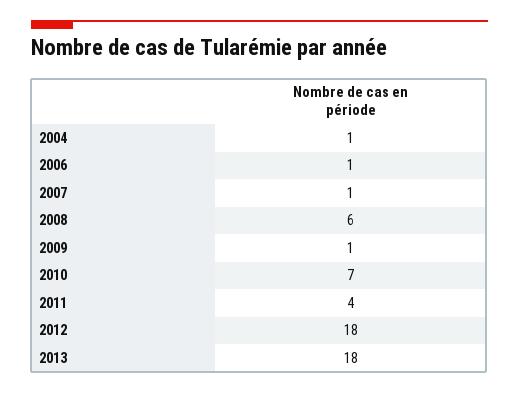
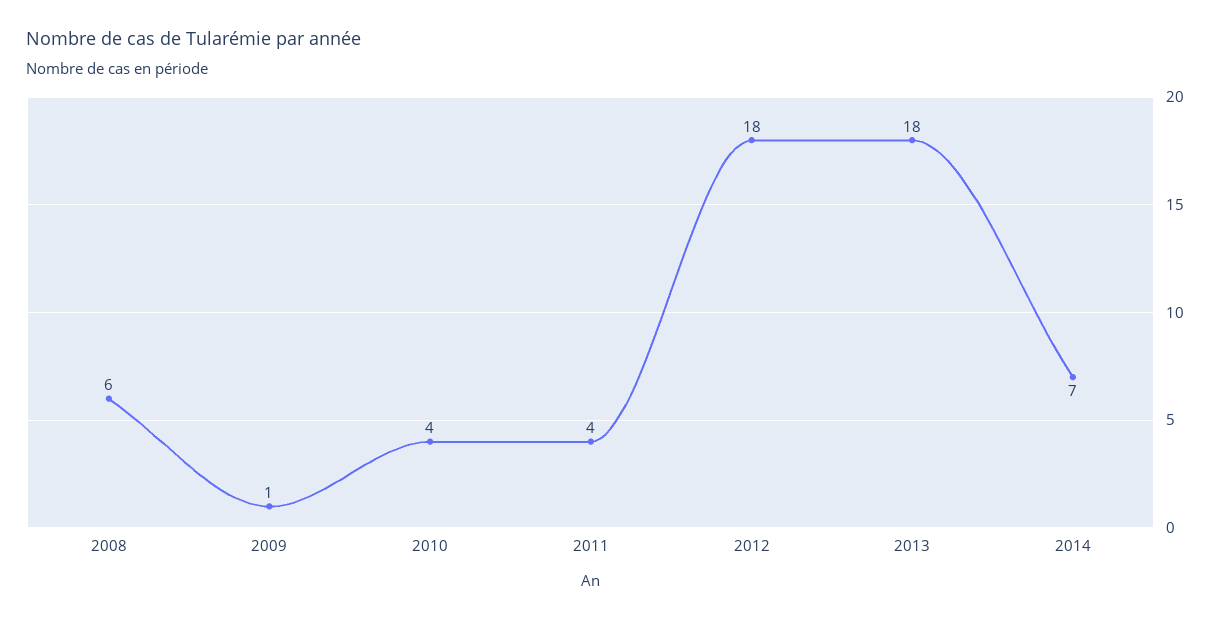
2004: 1 -> none
2006: 1 -> none
2007: 1 -> none
2010: 7 -> 4
2014: none -> 7

